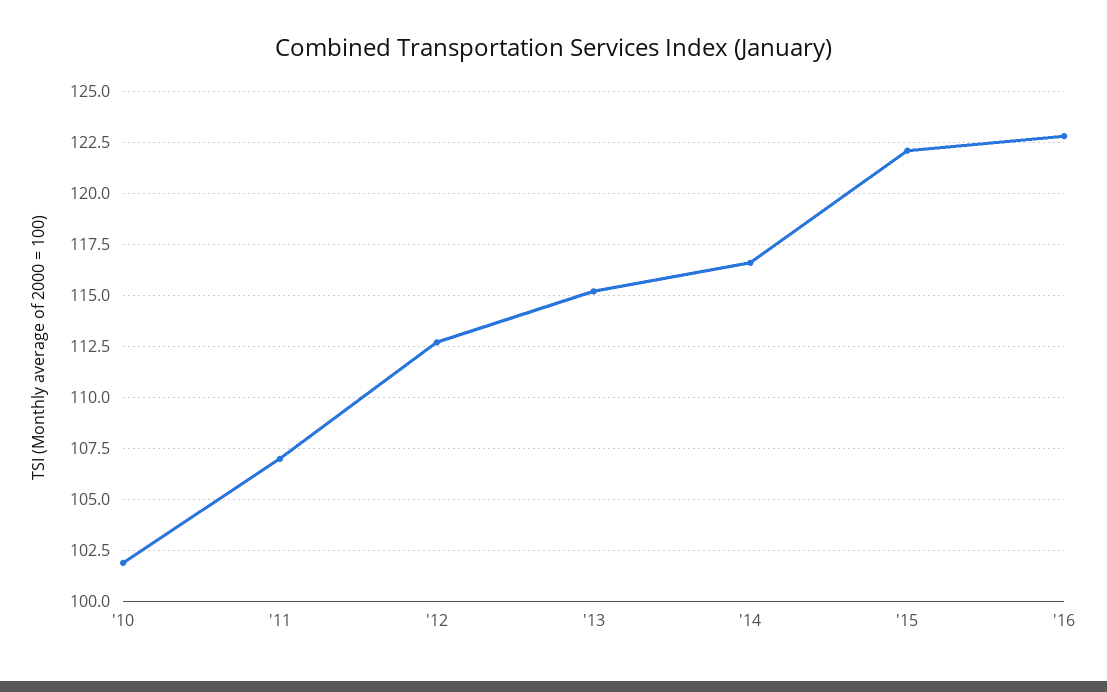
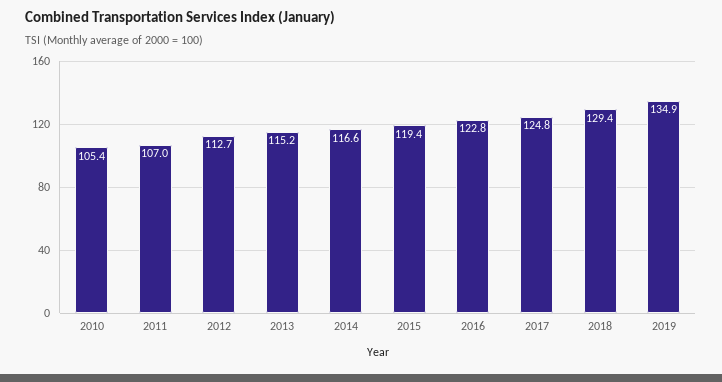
'10: 102 -> 105.4
'15: 122 -> 119.4
2017: none -> 124.8
2018: none -> 129.4
2019: none -> 134.9

